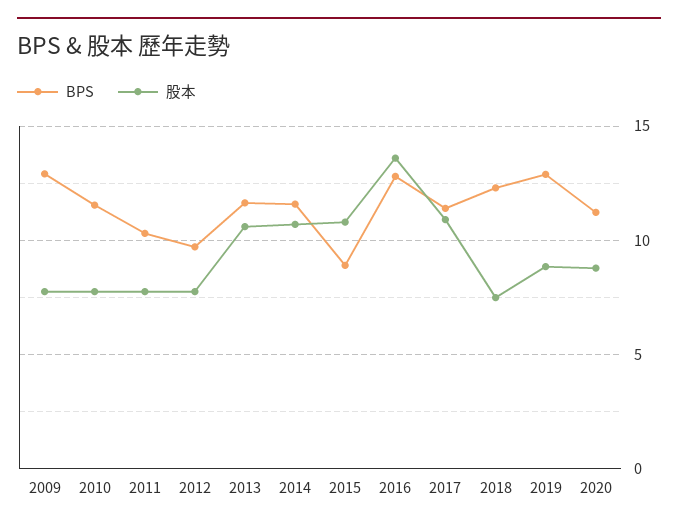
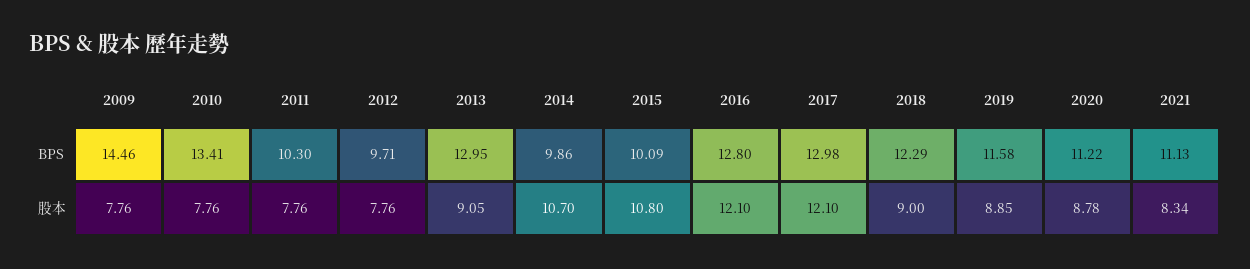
BPS, 2009: 13 -> 14.46
BPS, 2010: 11.5 -> 13.41
BPS, 2013: 11.5 -> 12.95
股本, 2013: 10.5 -> 9.05
BPS, 2014: 11.5 -> 9.86
BPS, 2015: 9 -> 10.09
股本, 2016: 13.5 -> 12.1
BPS, 2017: 11.5 -> 12.98
股本, 2017: 11 -> 12.1
股本, 2018: 7.5 -> 9
BPS, 2019: 13 -> 11.58
BPS, 2021: none -> 11.13
股本, 2021: none -> 8.34

